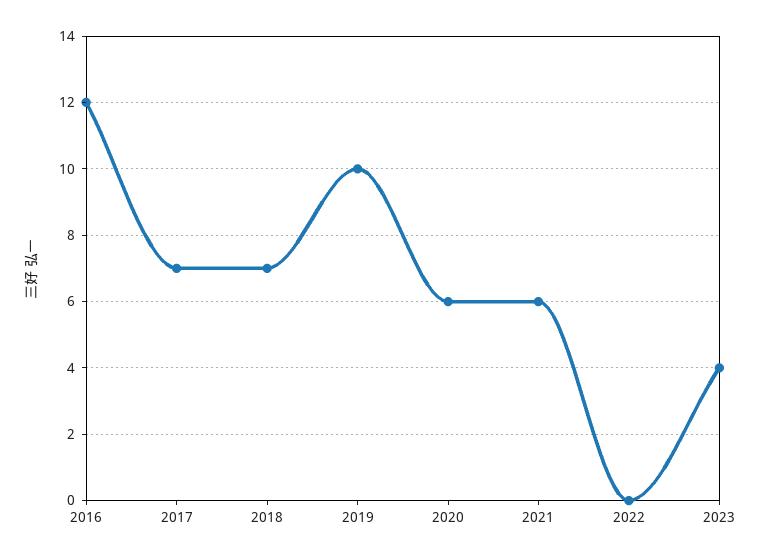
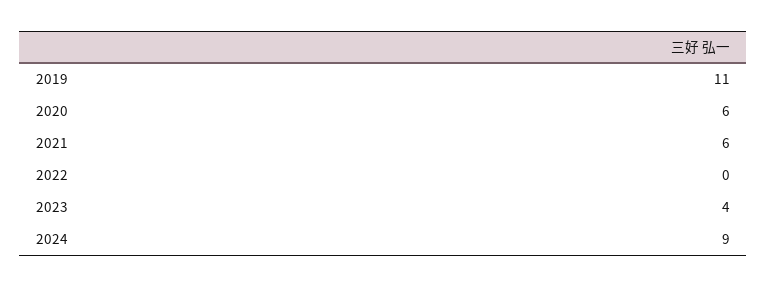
2016: 12 -> none
2017: 7 -> none
2018: 7 -> none
2019: 10 -> 11
2024: none -> 9

